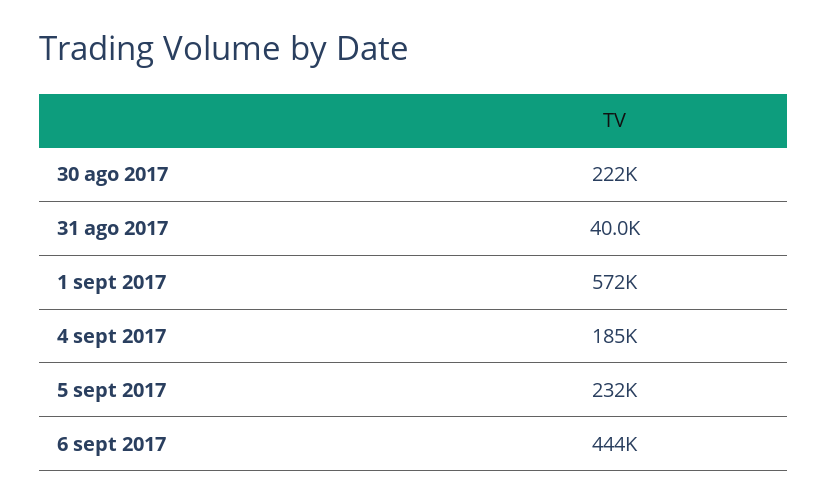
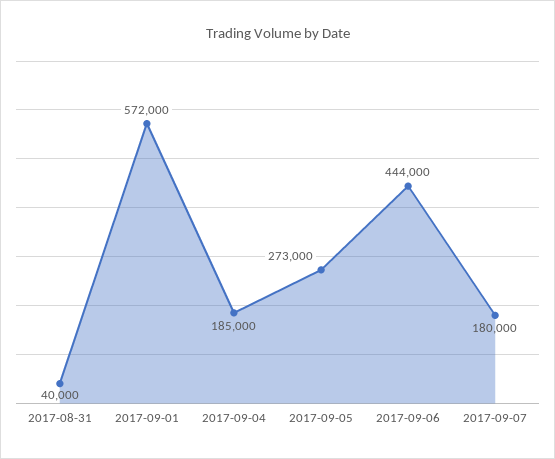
30 ago 2017: 222000 -> none
5 sept 2017: 232000 -> 273000
2017-09-07: none -> 180000

